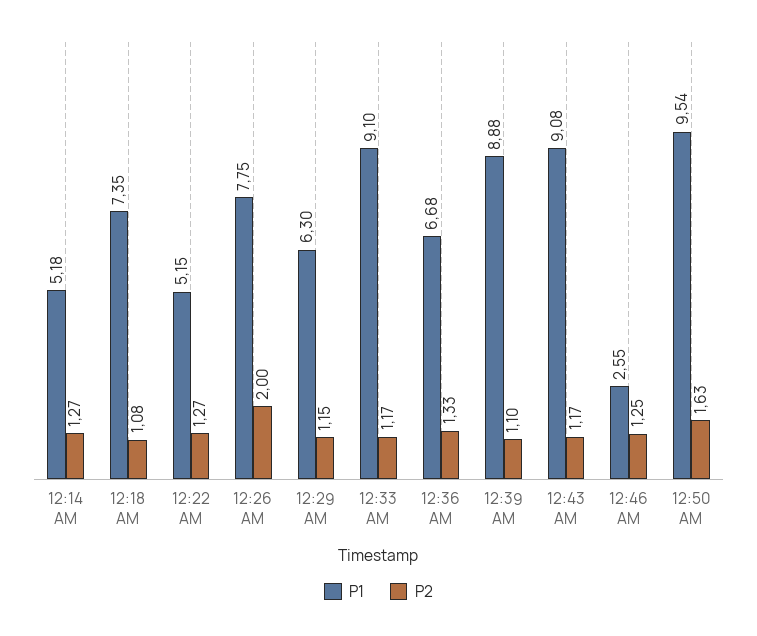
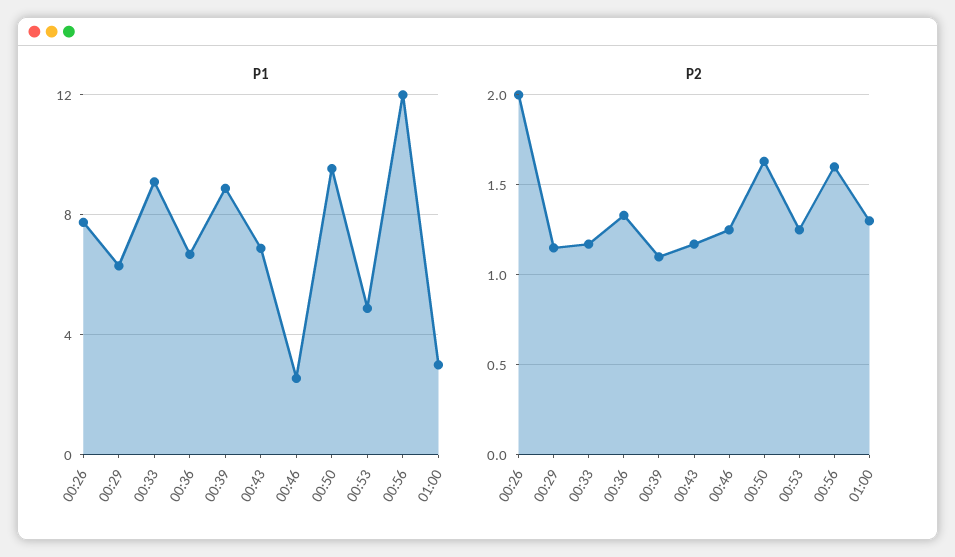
P1, 12:14 AM: 5.18 -> none
P2, 12:14 AM: 1.27 -> none
P1, 12:18 AM: 7.35 -> none
P2, 12:18 AM: 1.08 -> none
P1, 12:22 AM: 5.15 -> none
P2, 12:22 AM: 1.27 -> none
P1, 12:43 AM: 9.08 -> 7
P1, 00:53: none -> 5
P1, 00:56: none -> 12
P1, 01:00: none -> 3
P2, 00:53: none -> 1.25
P2, 00:56: none -> 1.6
P2, 01:00: none -> 1.3

